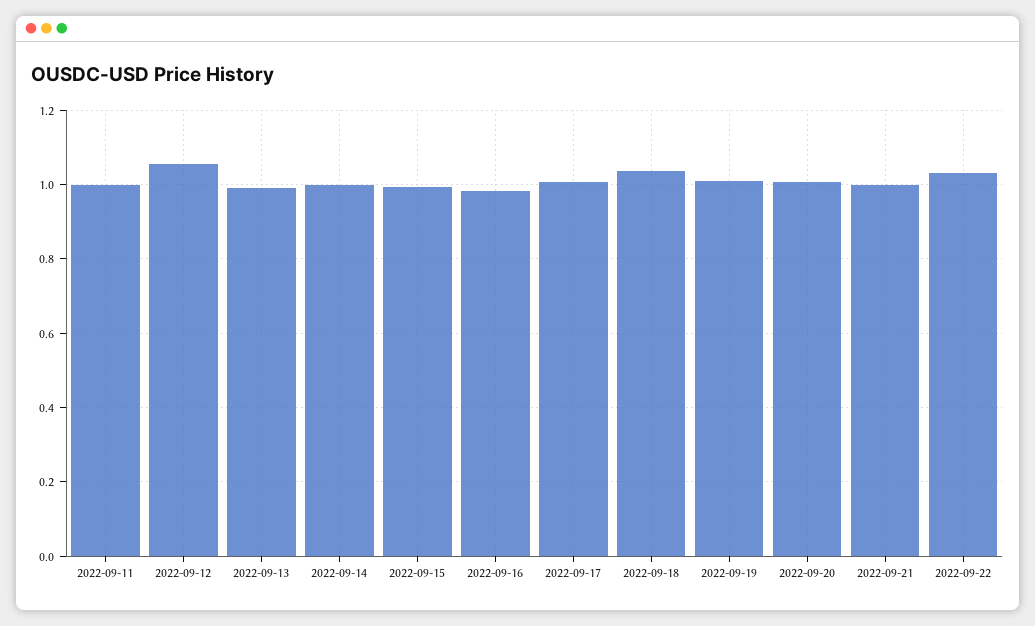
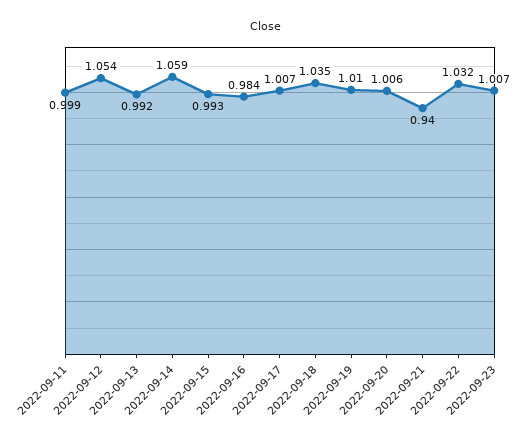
2022-09-14: 1 -> 1.059
2022-09-21: 1 -> 0.94
2022-09-23: none -> 1.007

